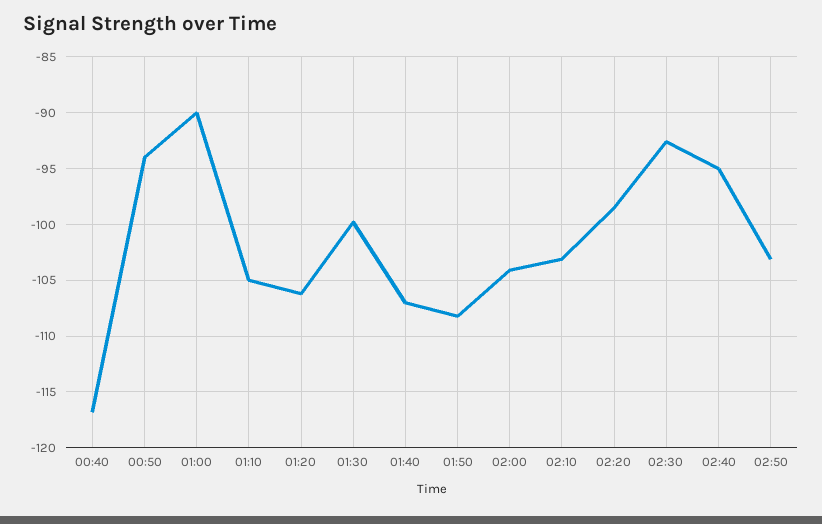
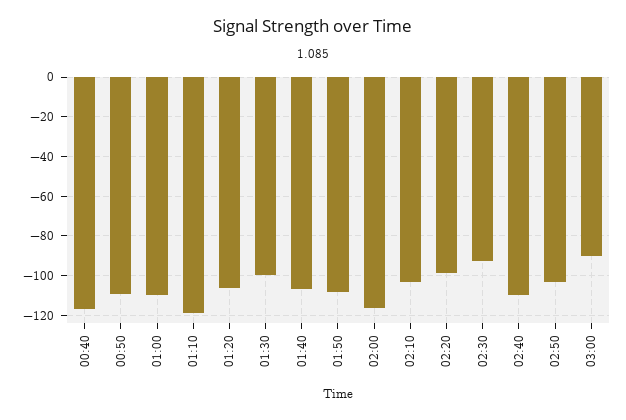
00:50: -94 -> -110
01:00: -90 -> -110
01:10: -105 -> -120
02:00: -104 -> -115
02:40: -95 -> -110
03:00: none -> -90

